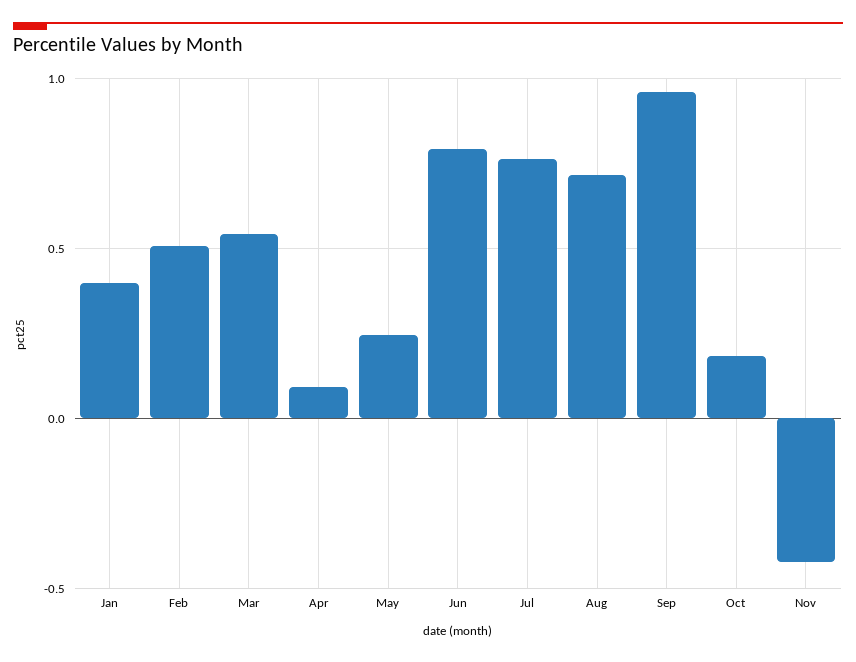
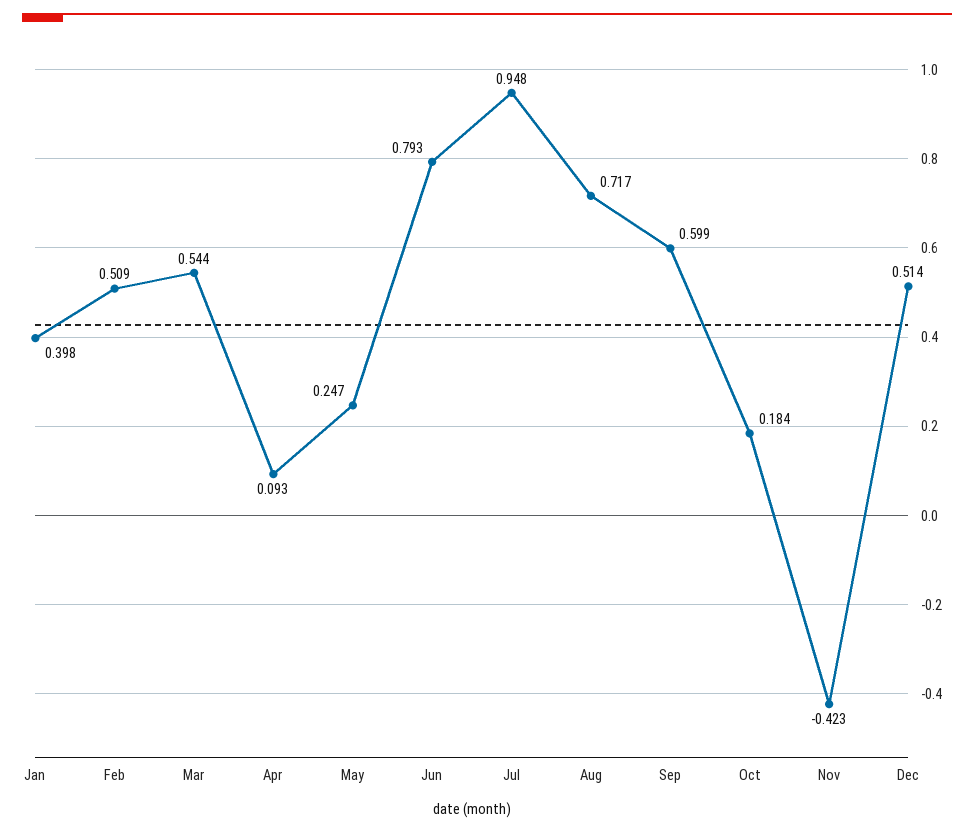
Jul: 0.75 -> 0.948
Sep: 0.95 -> 0.599
Dec: none -> 0.514

